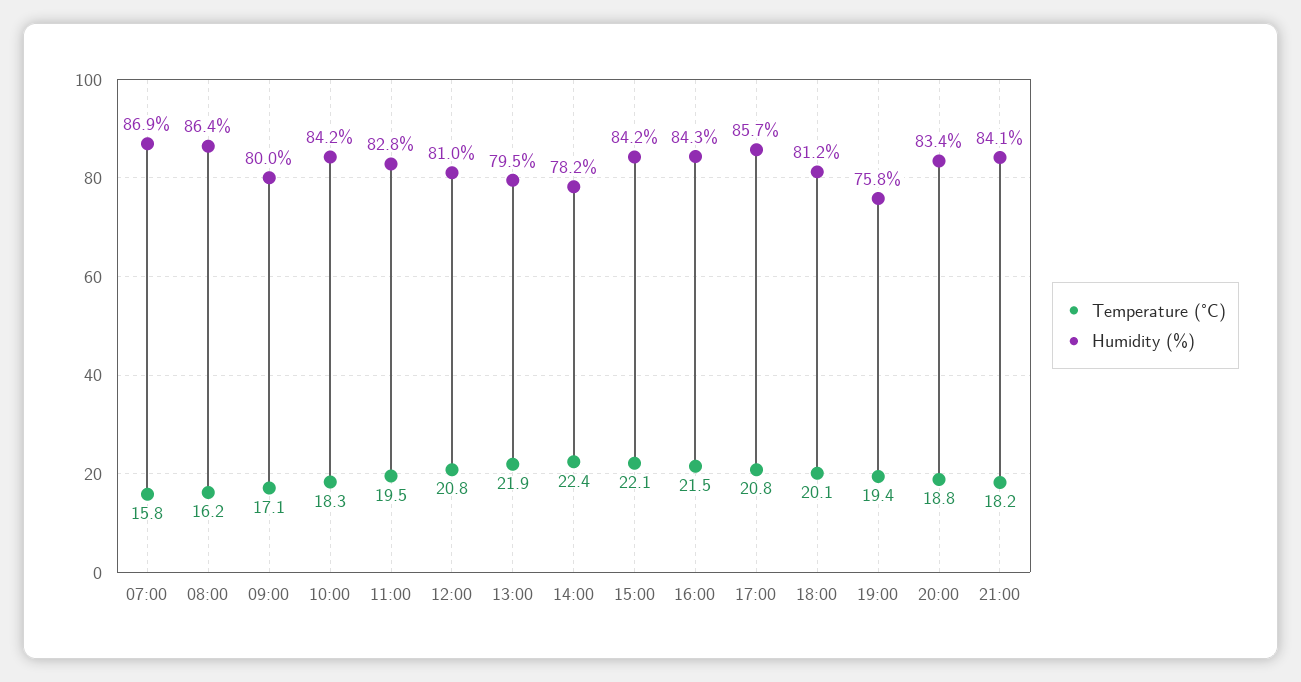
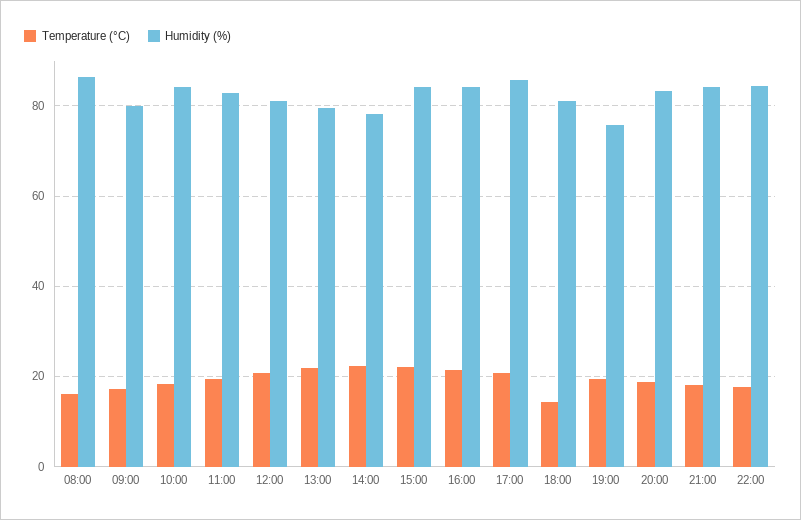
Temperature (°C), 07:00: 15.8 -> none
Humidity (%), 07:00: 86.9 -> none
Temperature (°C), 18:00: 20.1 -> 14
Temperature (°C), 22:00: none -> 18
Humidity (%), 22:00: none -> 84

